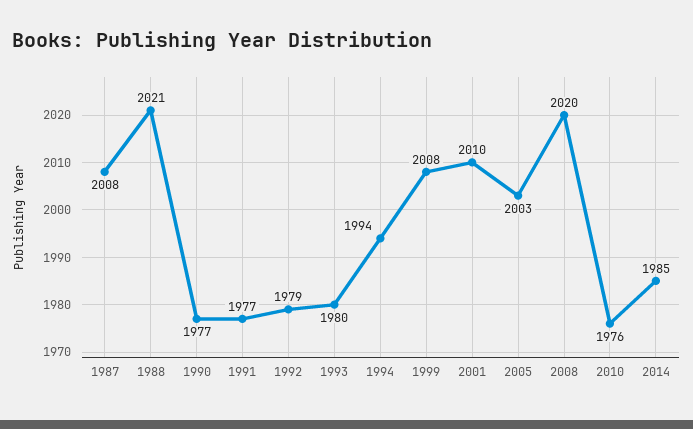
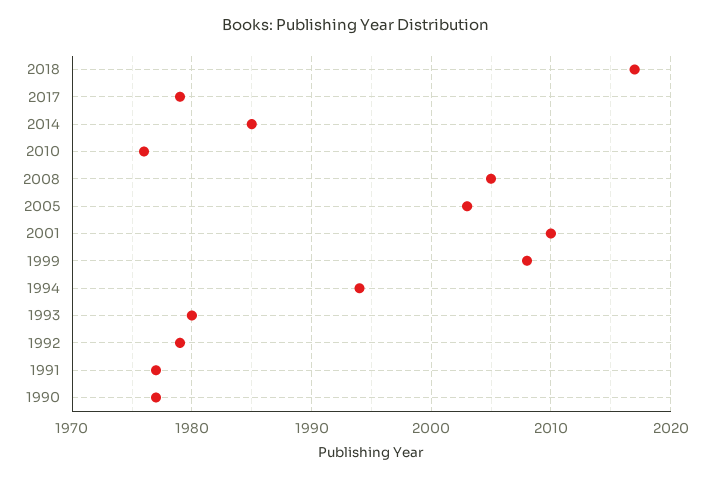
1987: 2008 -> none
1988: 2021 -> none
2008: 2020 -> 2005
2018: none -> 2017
2017: none -> 1979

